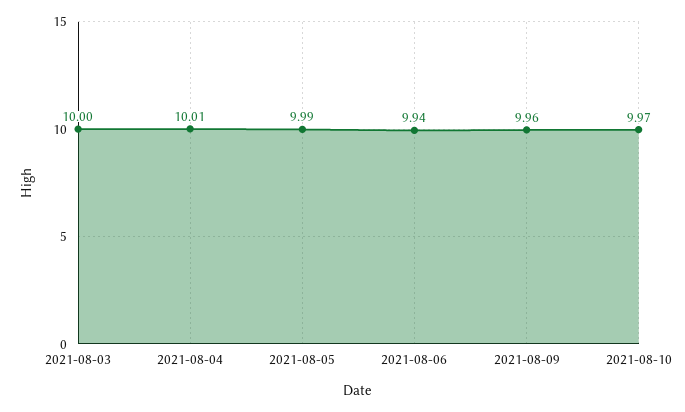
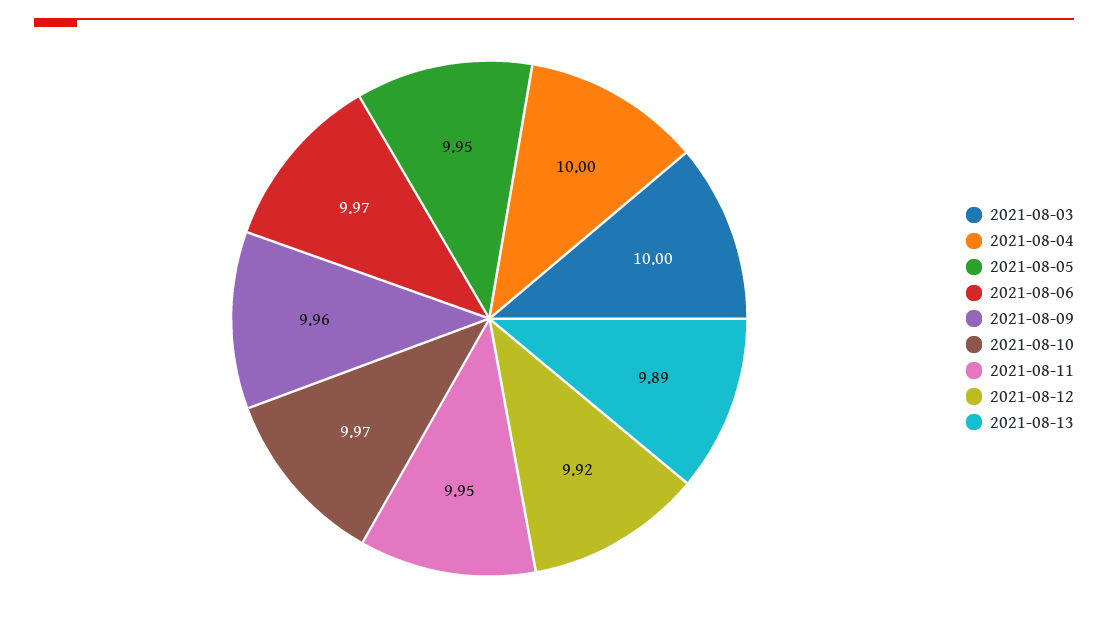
2021-08-04: 10.01 -> 10
2021-08-05: 9.99 -> 9.95
2021-08-06: 9.94 -> 9.97
2021-08-11: none -> 9.95
2021-08-12: none -> 9.92
2021-08-13: none -> 9.89

